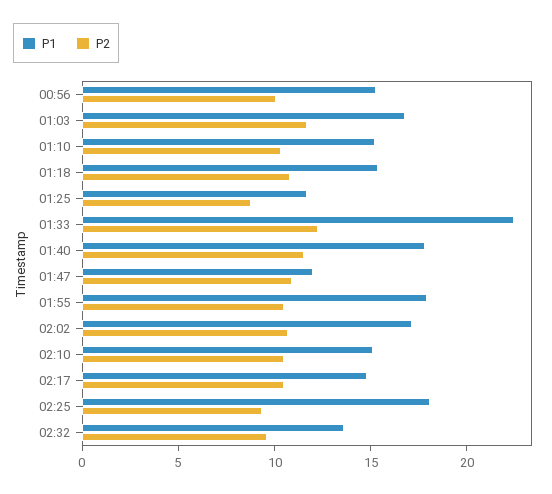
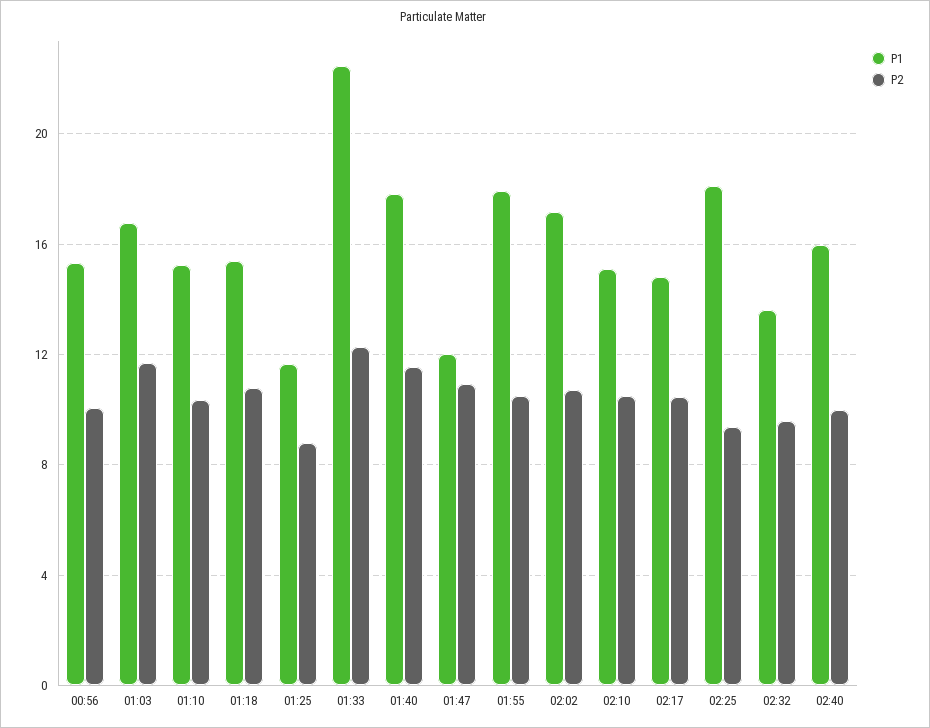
P1, 02:40: none -> 16
P2, 02:40: none -> 10

